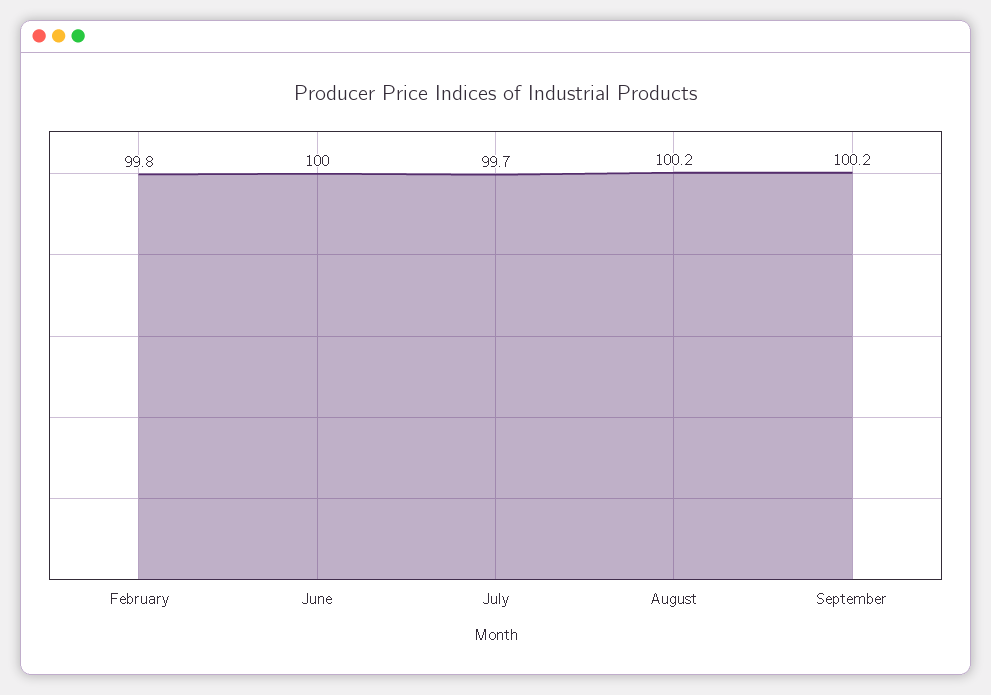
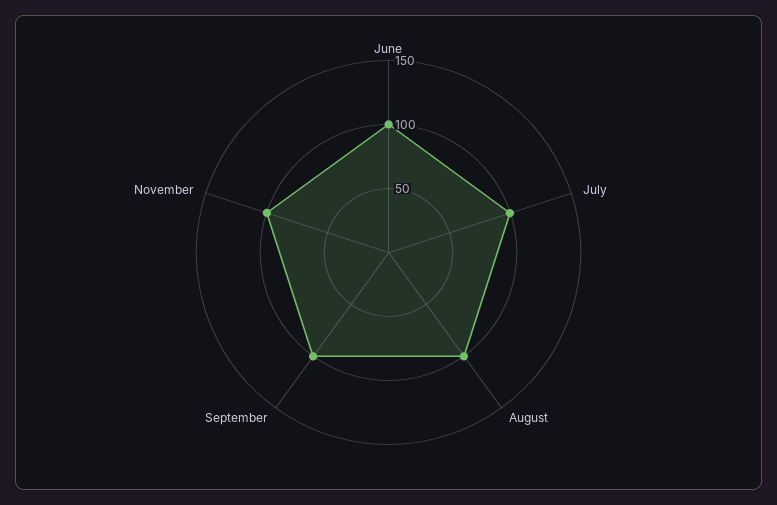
February: 99.8 -> none
November: none -> 100

